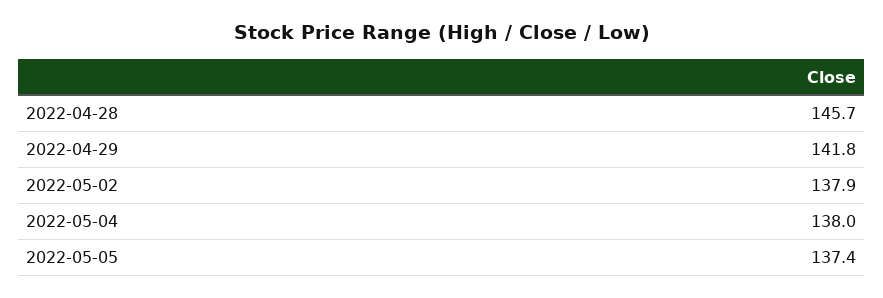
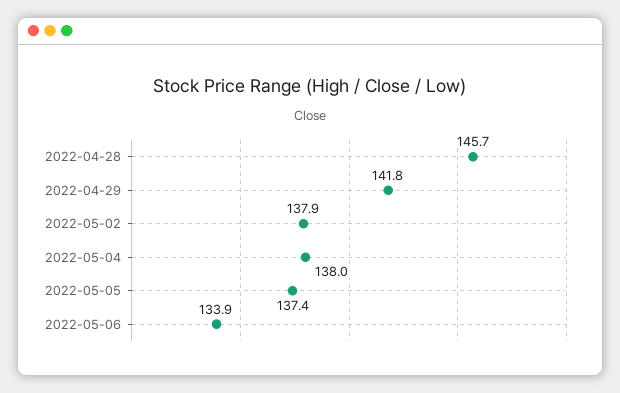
2022-05-06: none -> 133.9

